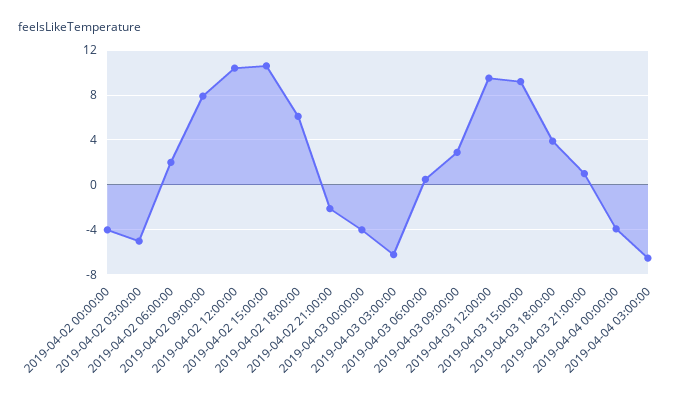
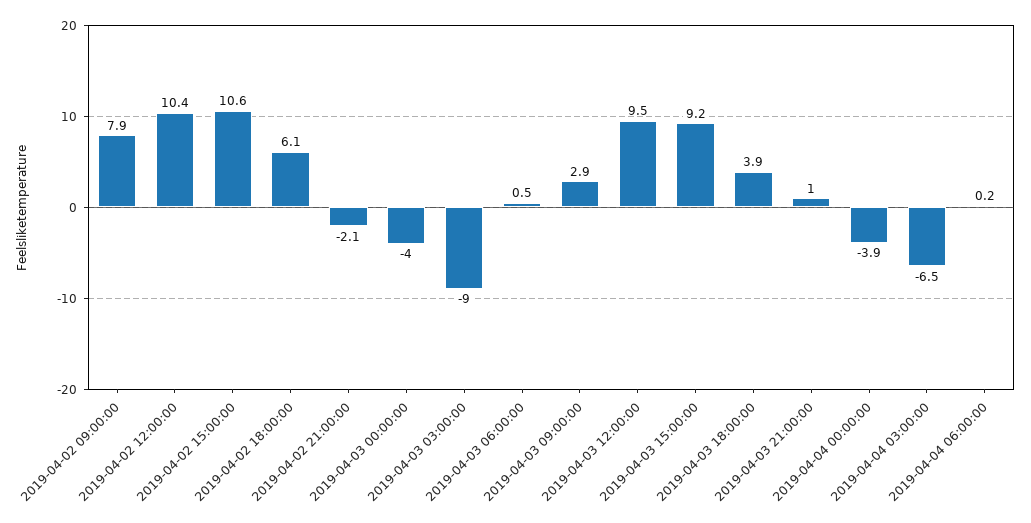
2019-04-02 00:00:00: -4 -> none
2019-04-02 03:00:00: -5 -> none
2019-04-02 06:00:00: 2 -> none
2019-04-03 03:00:00: -6 -> -9
2019-04-04 06:00:00: none -> 0.2

